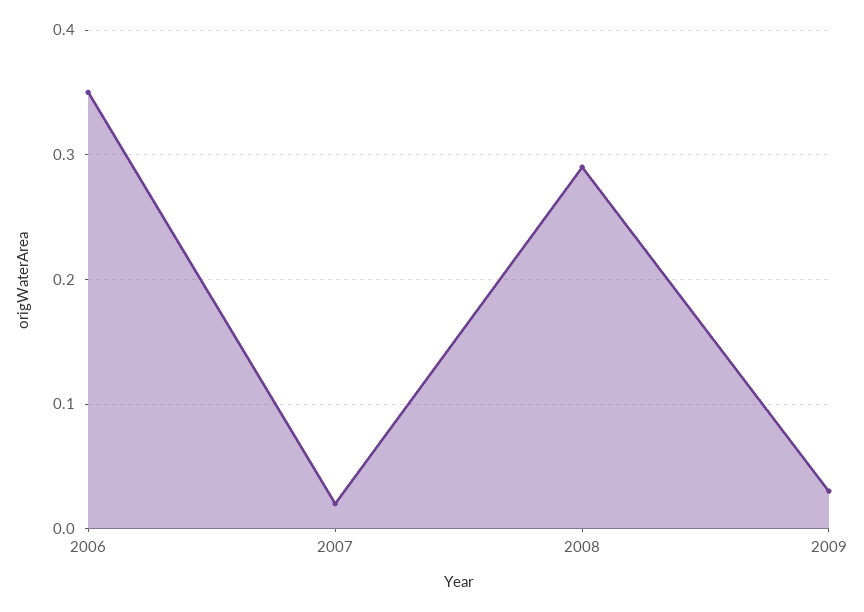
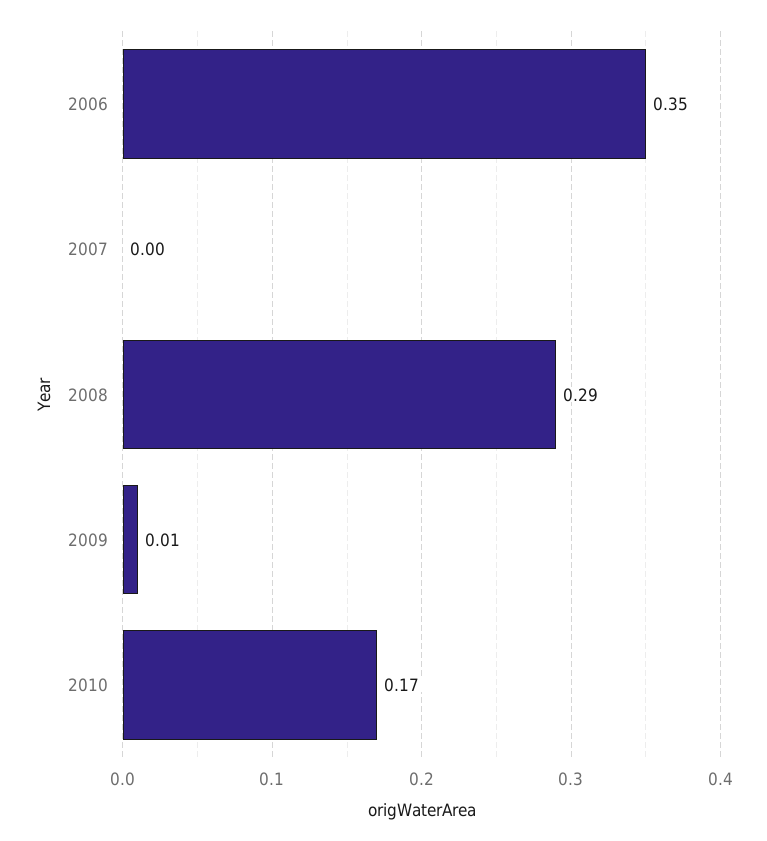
2007: 0.02 -> 0
2009: 0.03 -> 0.01
2010: none -> 0.17

